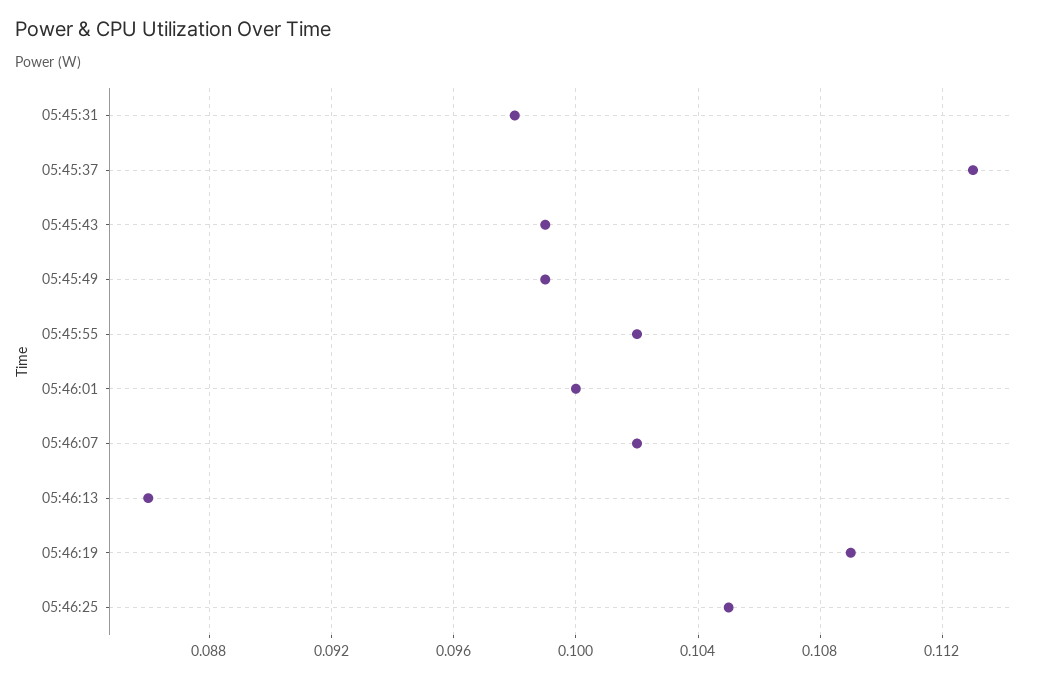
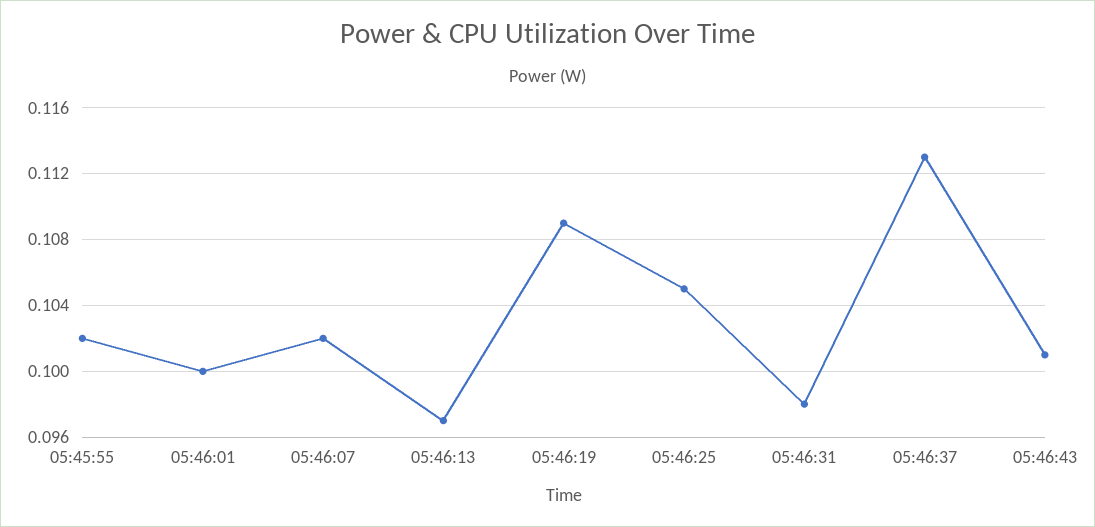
05:45:31: 0.098 -> none
05:45:37: 0.113 -> none
05:45:43: 0.099 -> none
05:45:49: 0.099 -> none
05:46:13: 0.086 -> 0.097
05:46:31: none -> 0.098
05:46:37: none -> 0.113
05:46:43: none -> 0.101

